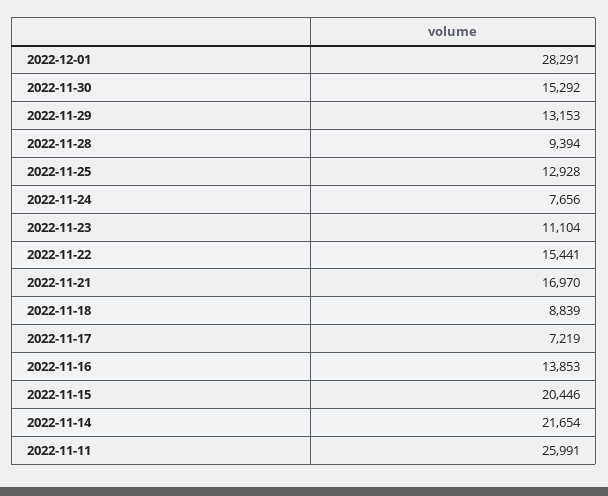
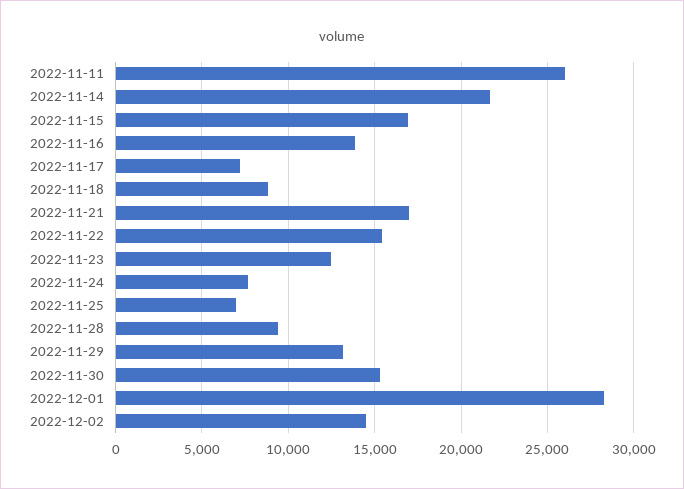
2022-11-25: 12928 -> 7000
2022-11-23: 11104 -> 12500
2022-11-15: 20446 -> 17000
2022-12-02: none -> 14500

